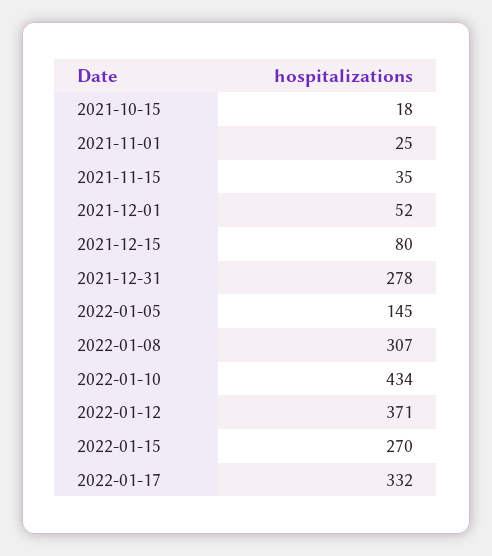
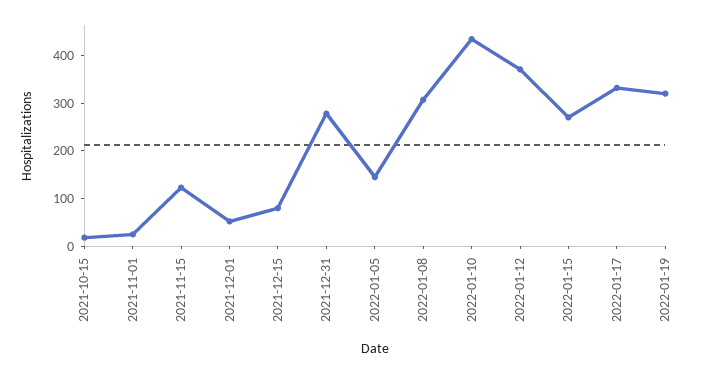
2021-11-15: 35 -> 120
2022-01-19: none -> 320

